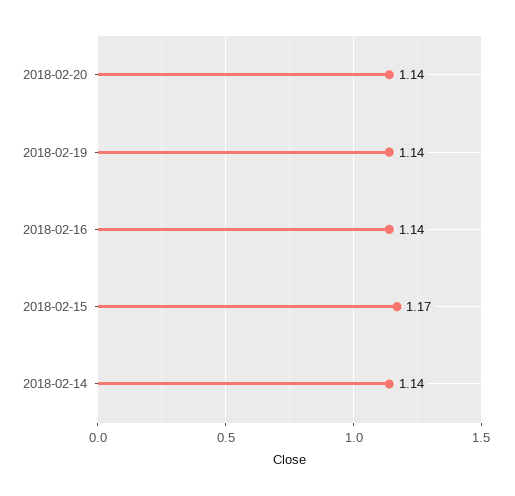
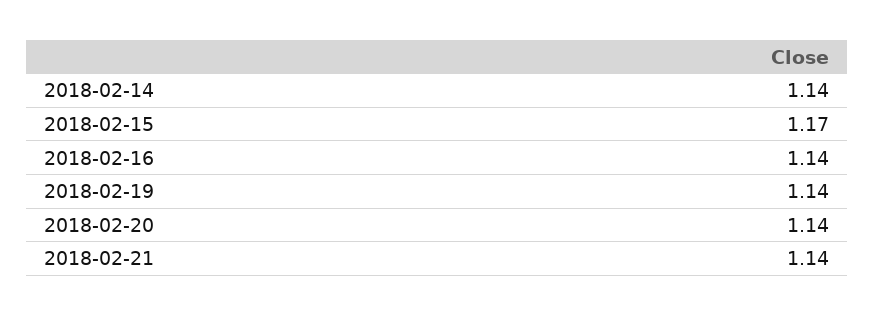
2018-02-21: none -> 1.14

